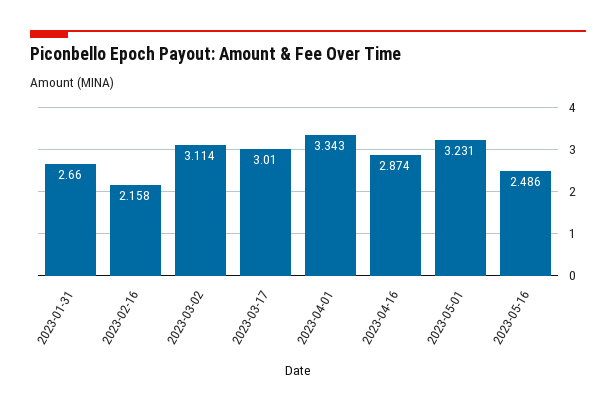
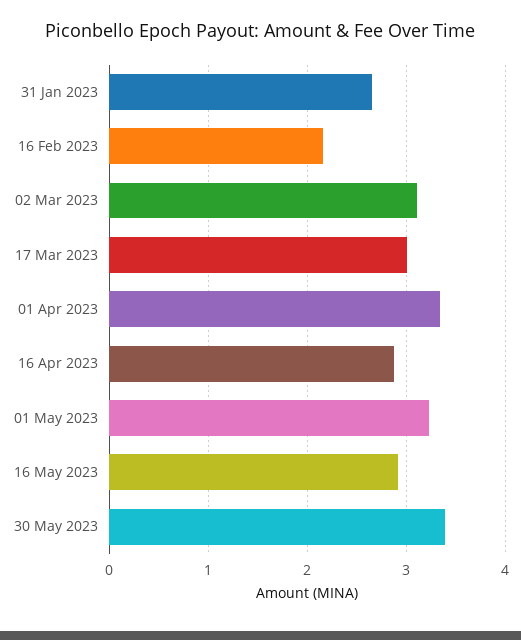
2023-05-16: 2.486 -> 2.9
30 May 2023: none -> 3.4

